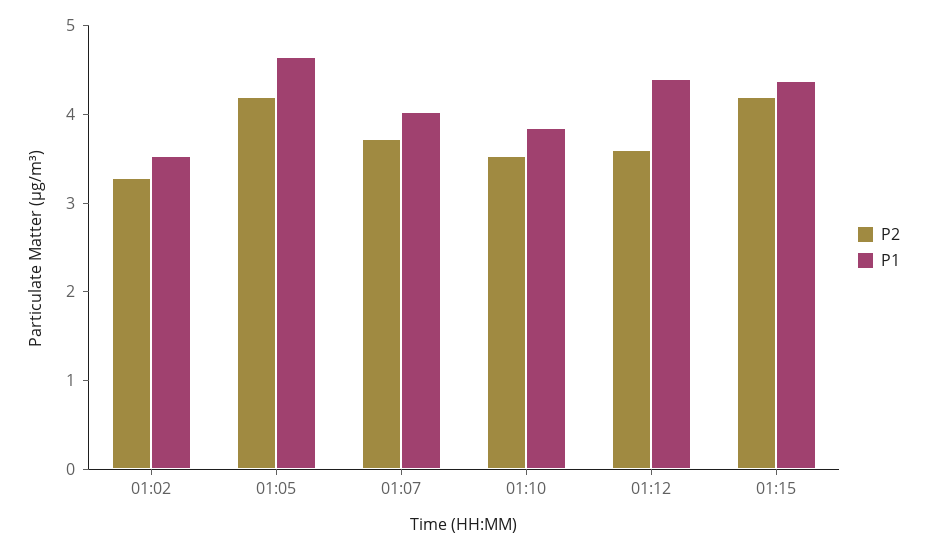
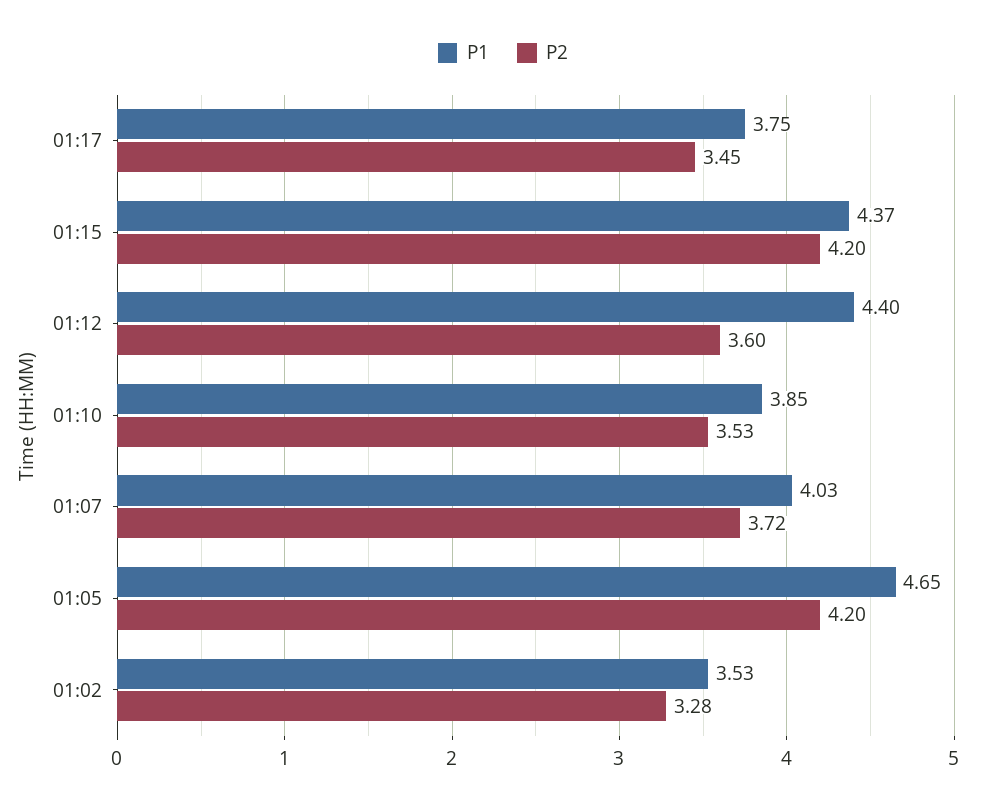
P1, 01:17: none -> 3.75
P2, 01:17: none -> 3.45

